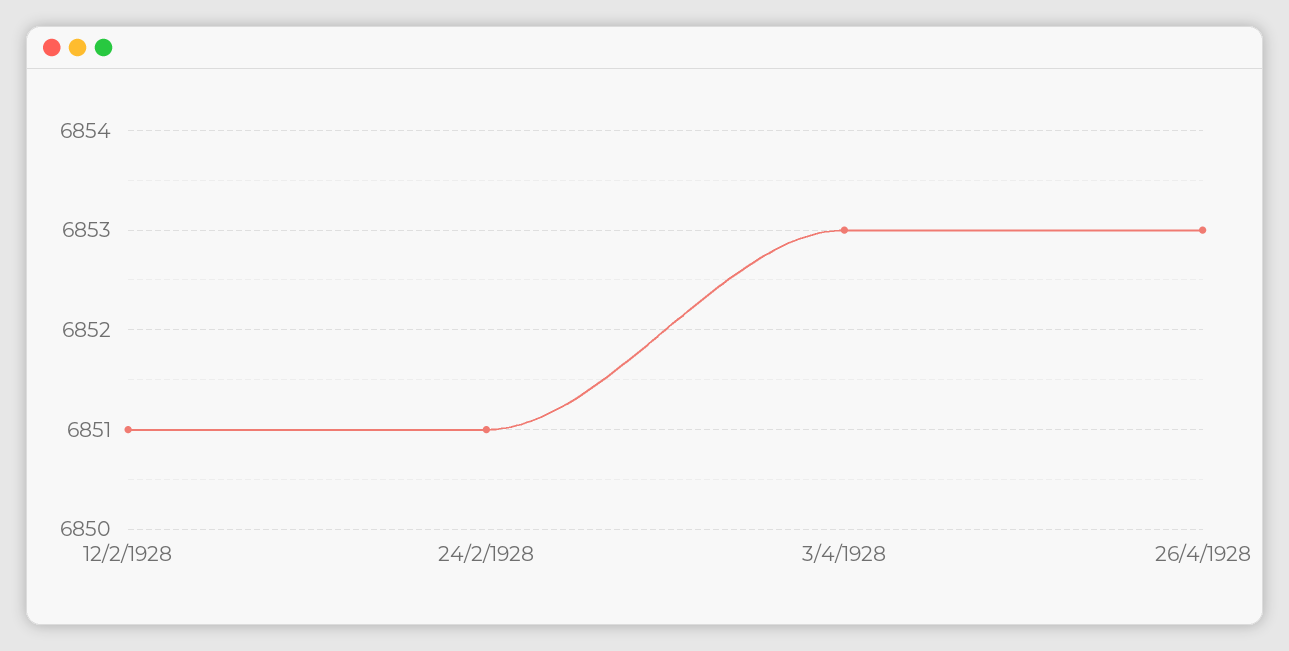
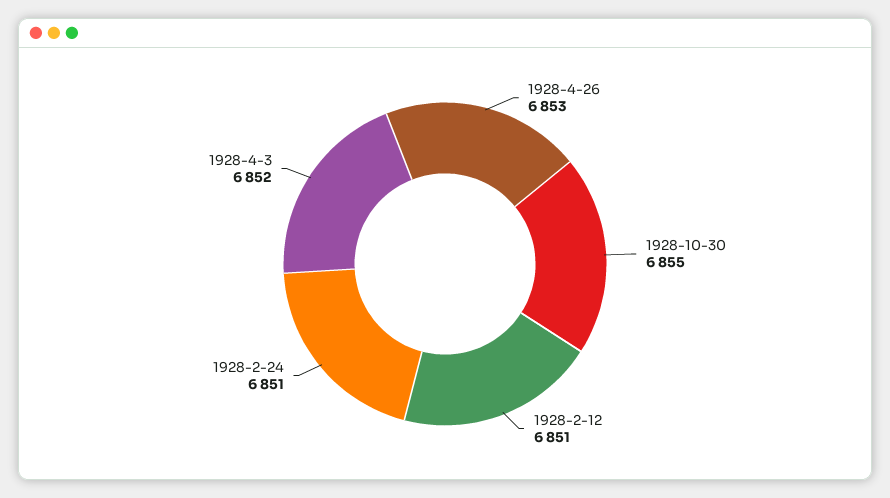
3/4/1928: 6853 -> 6852
1928-10-30: none -> 6855

